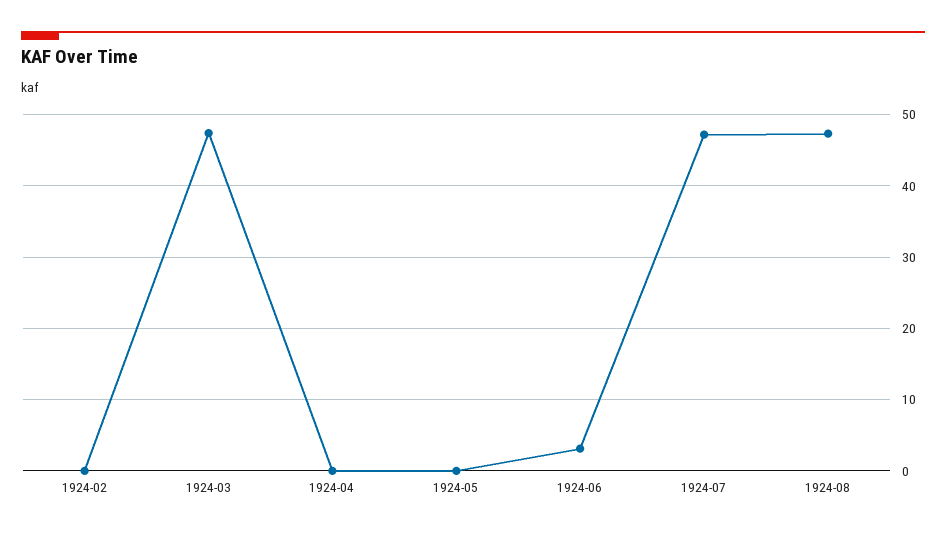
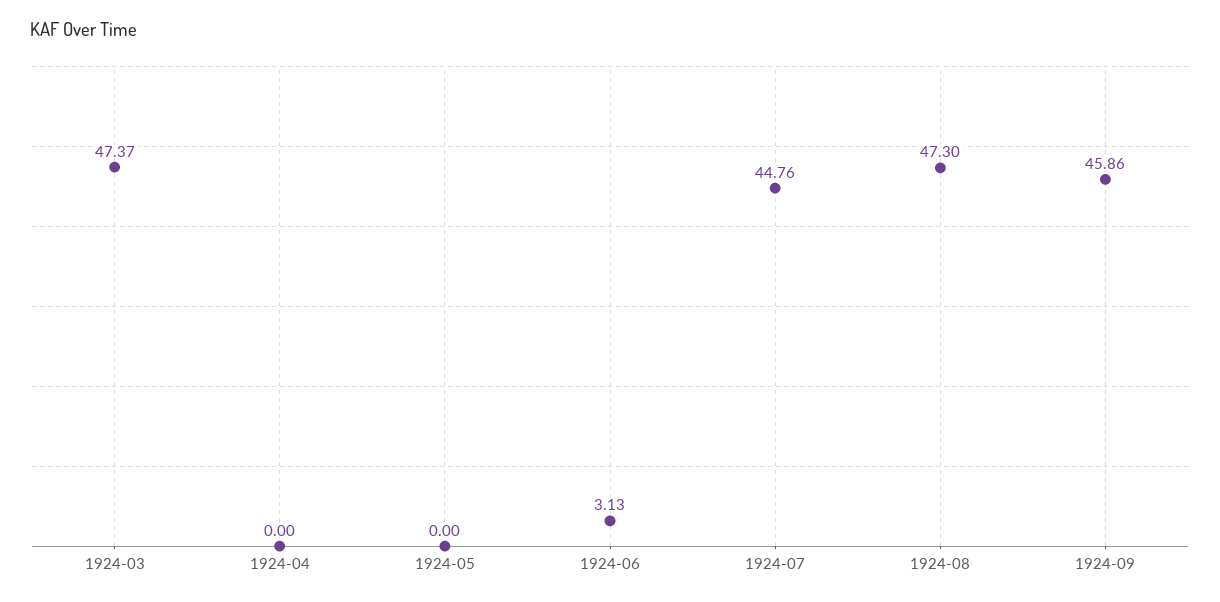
1924-02: 0 -> none
1924-07: 47 -> 44.76
1924-09: none -> 45.86

